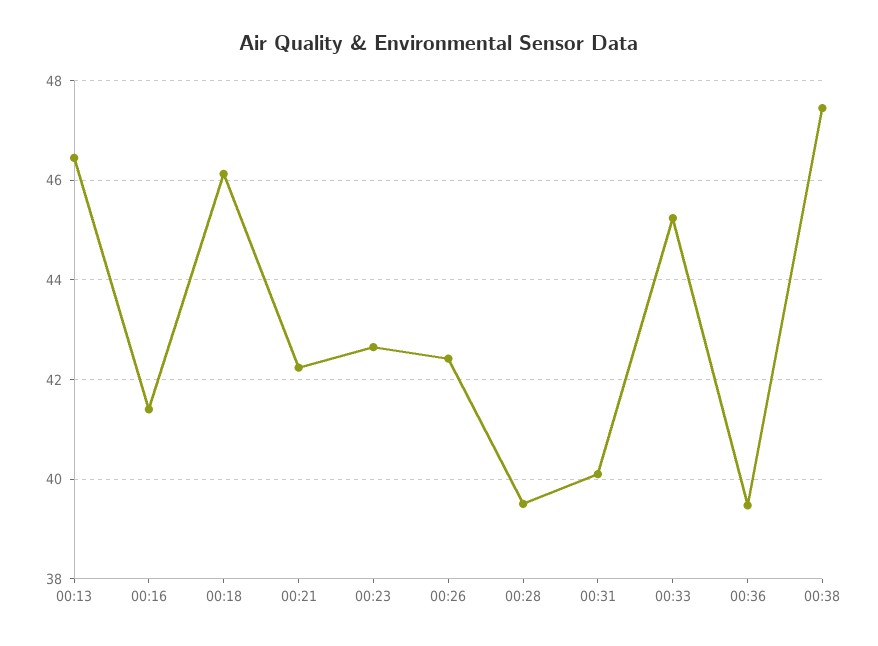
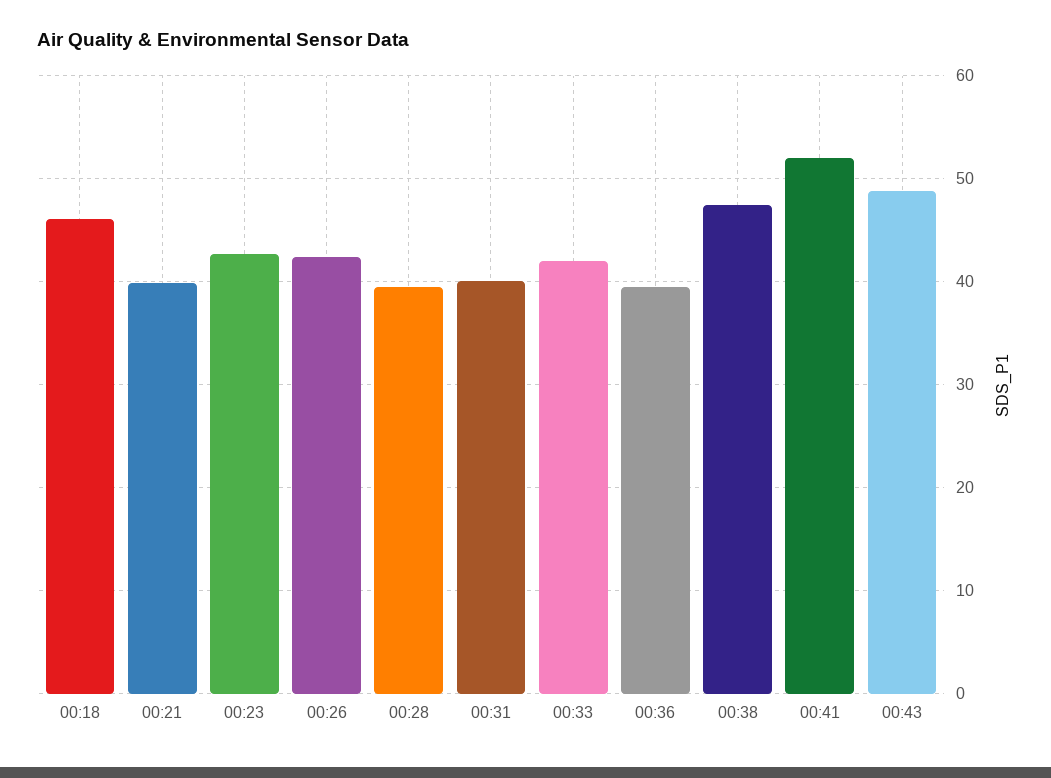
00:13: 46.4 -> none
00:16: 41.4 -> none
00:21: 42.2 -> 40
00:33: 45.2 -> 42
00:41: none -> 52
00:43: none -> 49

